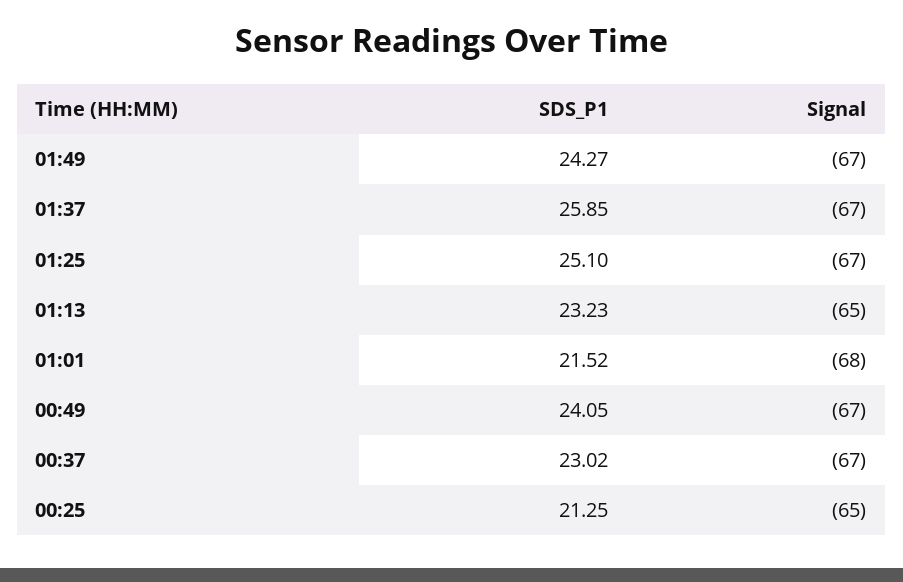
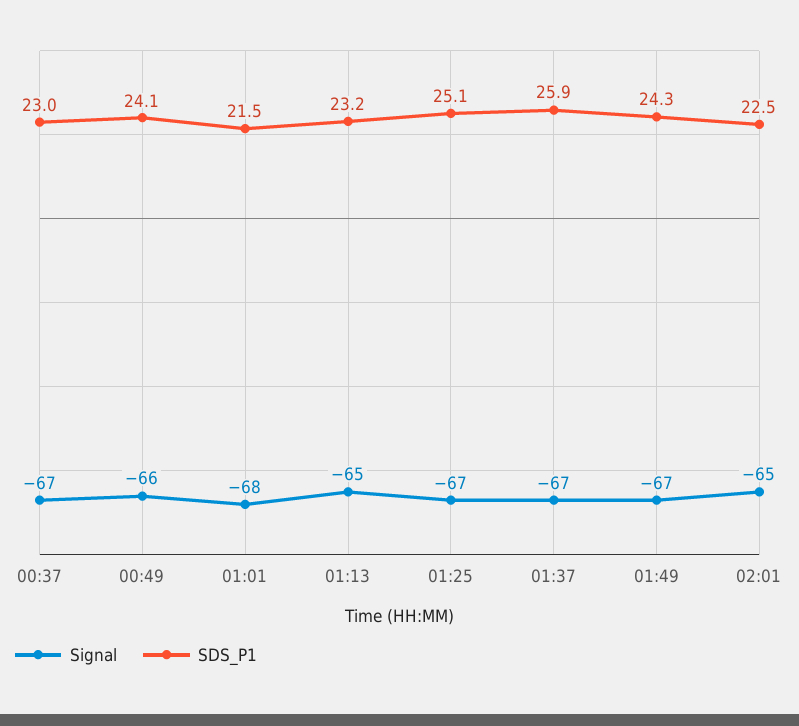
Signal, 00:49: -67 -> -66
SDS_P1, 00:25: 21.25 -> none
Signal, 00:25: -65 -> none
Signal, 02:01: none -> -65
SDS_P1, 02:01: none -> 22.5

